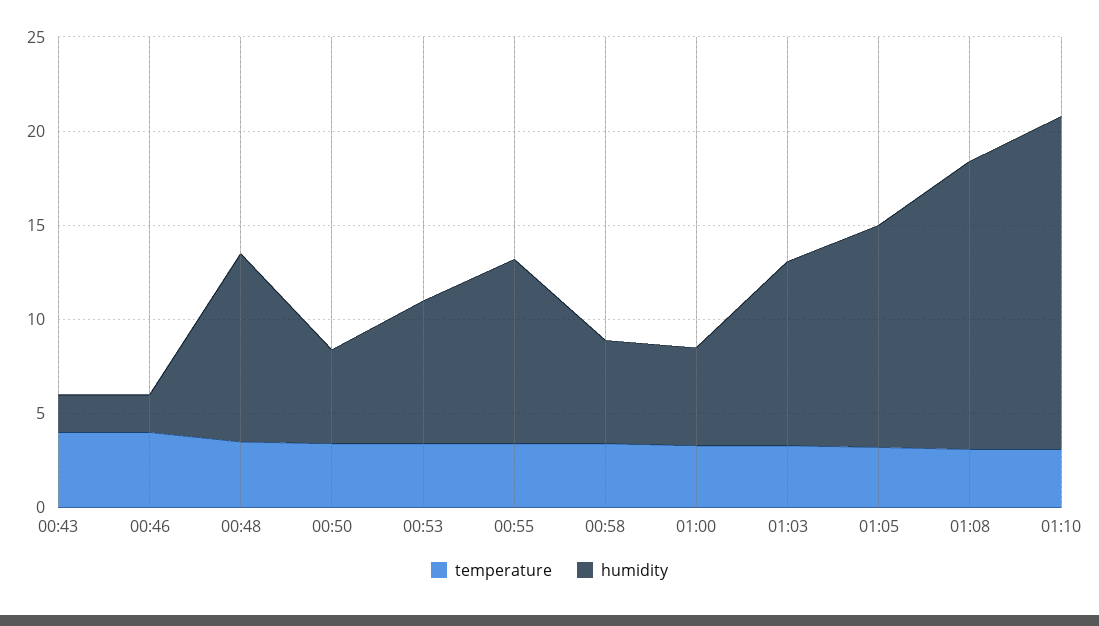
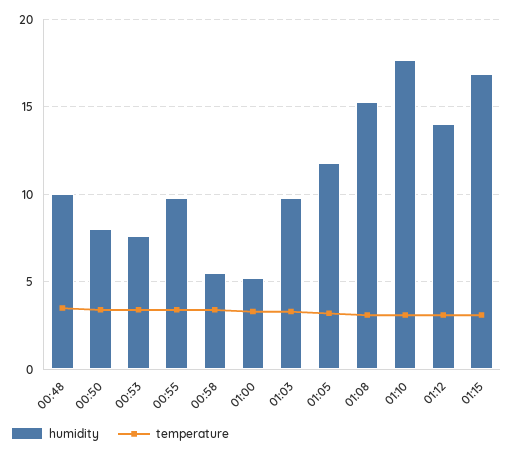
temperature, 00:43: 4 -> none
humidity, 00:43: 2 -> none
temperature, 00:46: 4 -> none
humidity, 00:46: 2 -> none
humidity, 00:50: 5 -> 8
humidity, 01:12: none -> 14
temperature, 01:12: none -> 3
humidity, 01:15: none -> 17
temperature, 01:15: none -> 3

